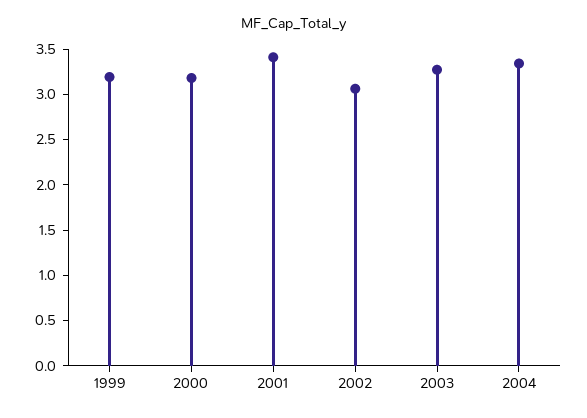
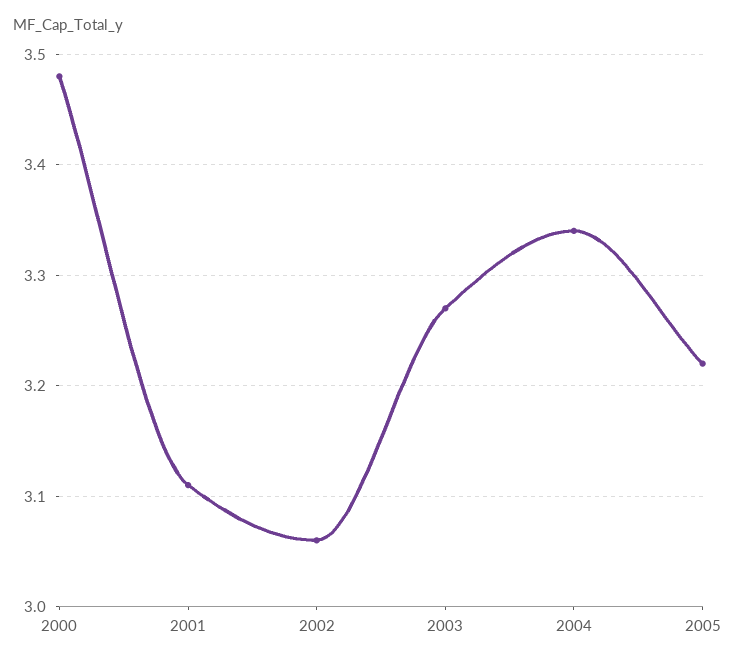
1999: 3.2 -> none
2000: 3.2 -> 3.48
2001: 3.4 -> 3.11
2005: none -> 3.22

